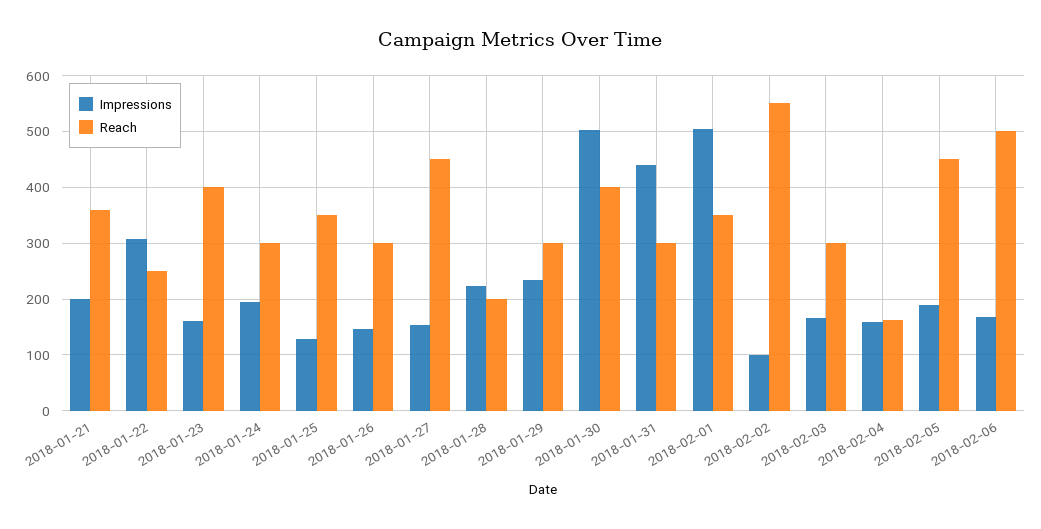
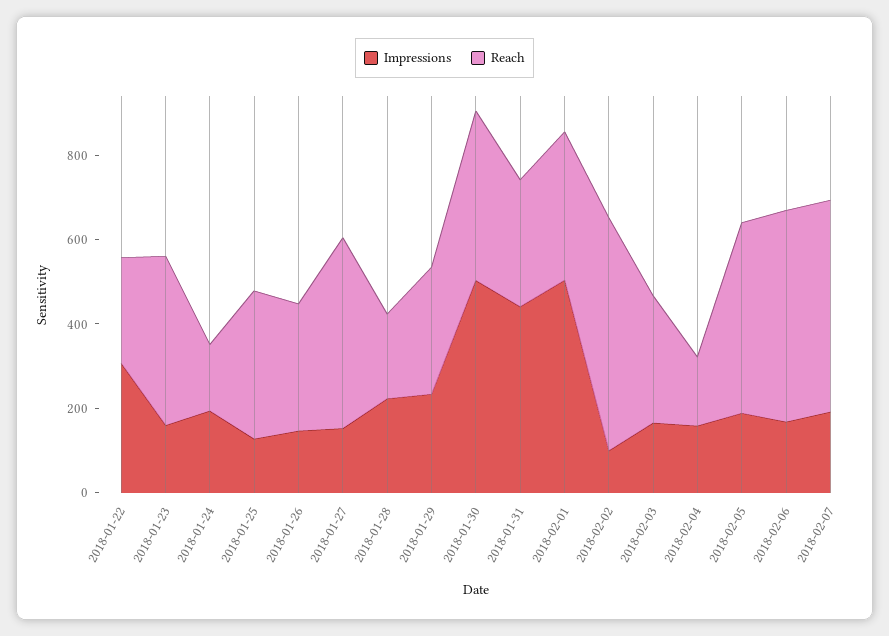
Impressions, 2018-01-21: 200 -> none
Reach, 2018-01-21: 360 -> none
Reach, 2018-01-24: 300 -> 150
Impressions, 2018-02-07: none -> 200
Reach, 2018-02-07: none -> 500

